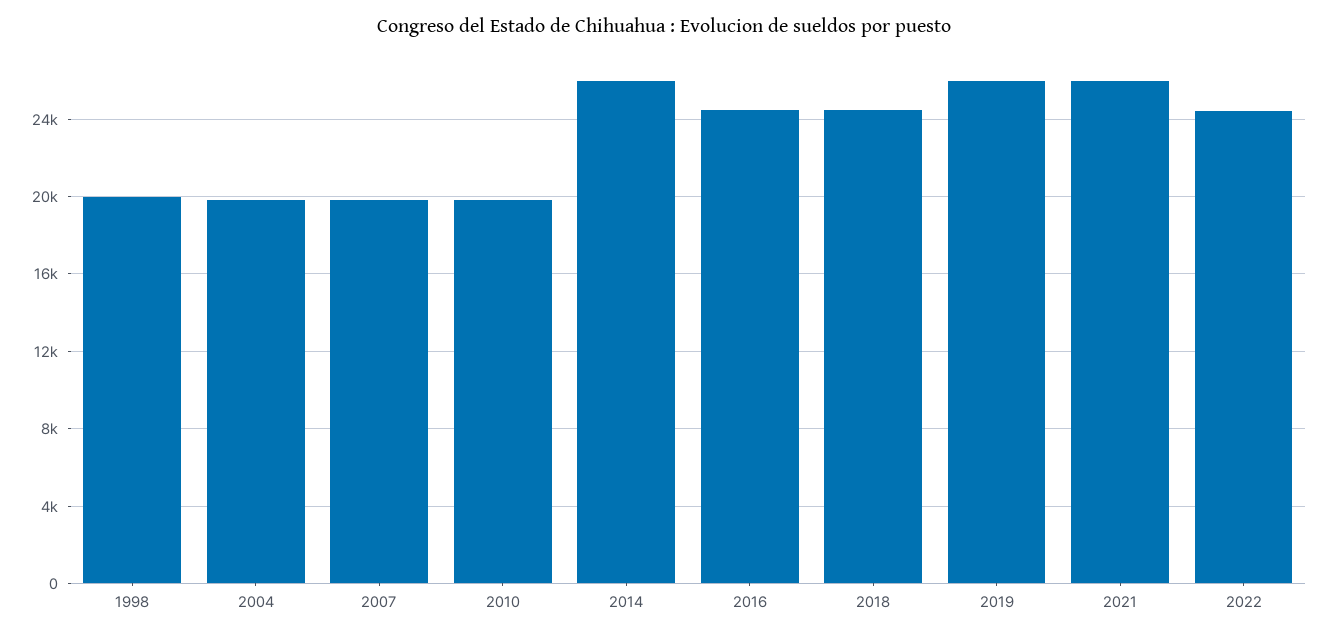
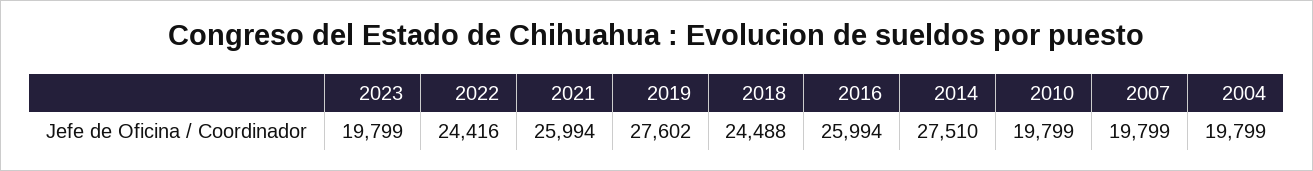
1998: 20000 -> none
2014: 26000 -> 27510
2016: 24500 -> 25994
2019: 26000 -> 27602
2023: none -> 19799

